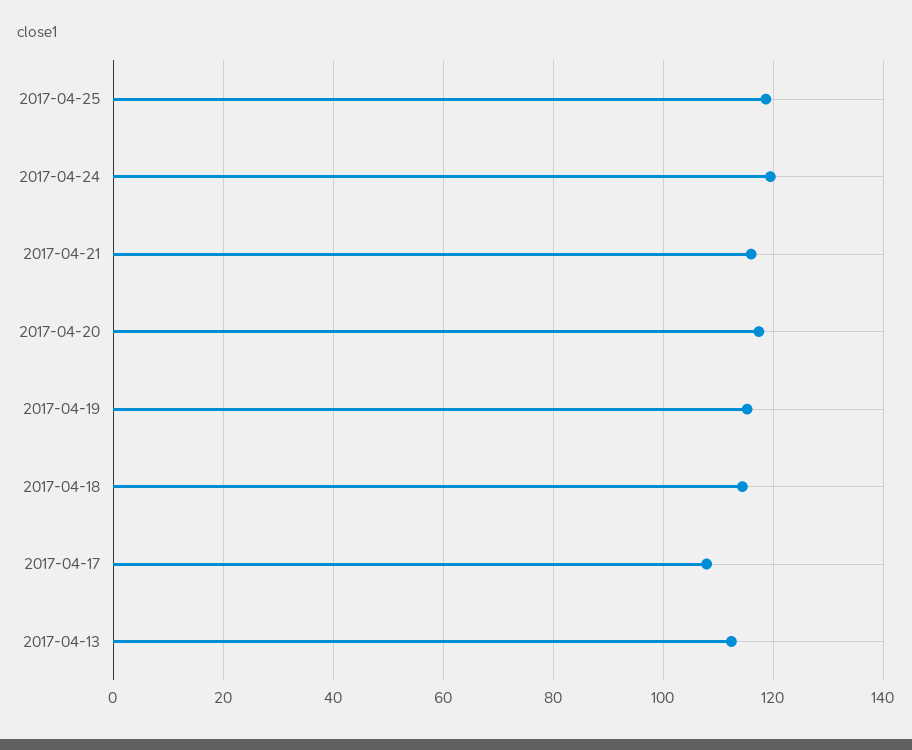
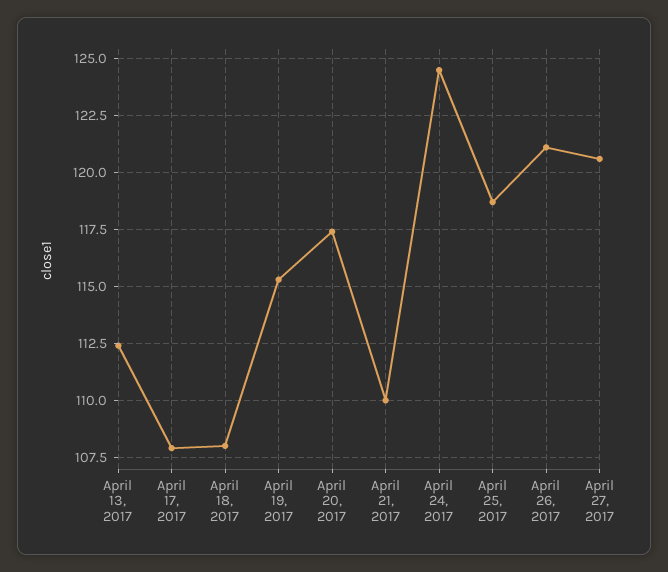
2017-04-24: 120 -> 124.5
2017-04-21: 116 -> 110
2017-04-18: 114 -> 108
April 26, 2017: none -> 121
April 27, 2017: none -> 120.5

